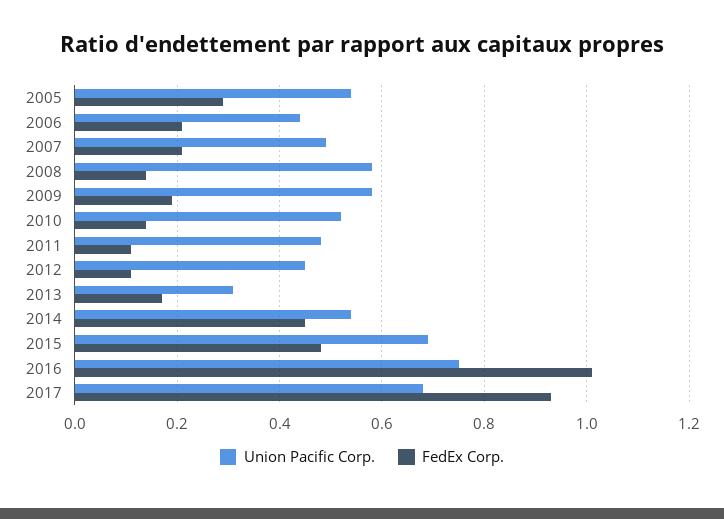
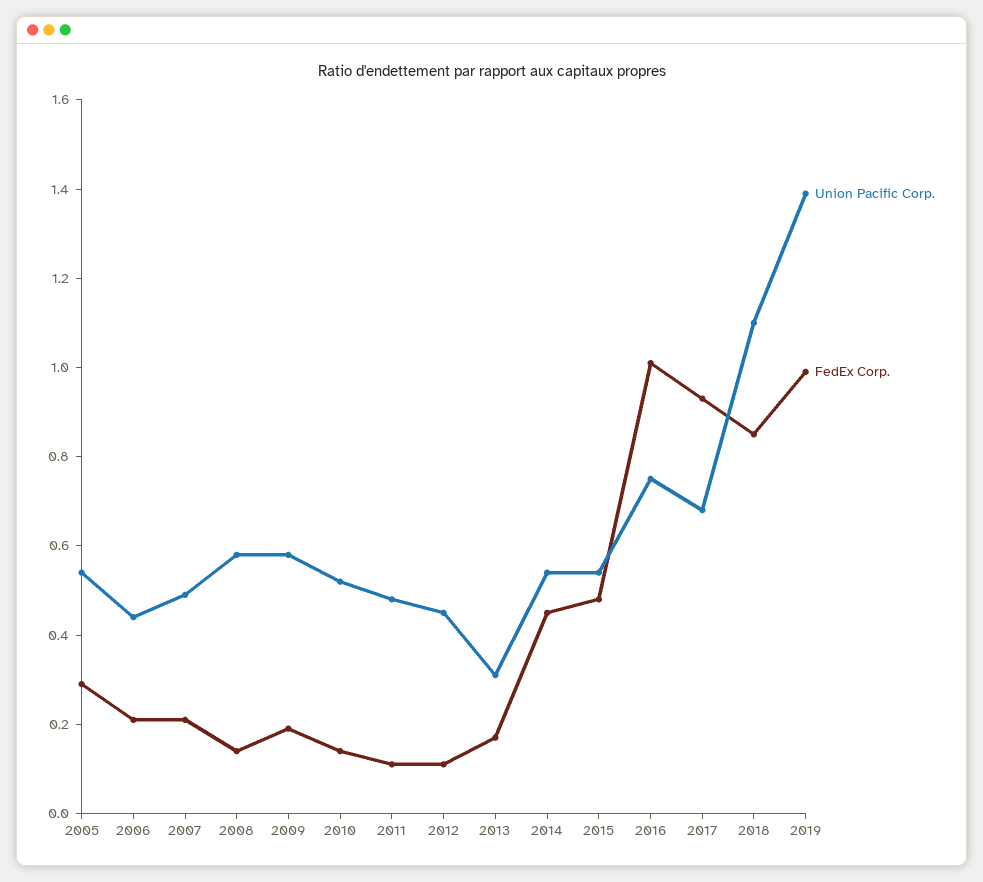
Union Pacific Corp., 2015: 0.7 -> 0.55
Union Pacific Corp., 2018: none -> 1.1
FedEx Corp., 2018: none -> 0.85
Union Pacific Corp., 2019: none -> 1.4
FedEx Corp., 2019: none -> 1

